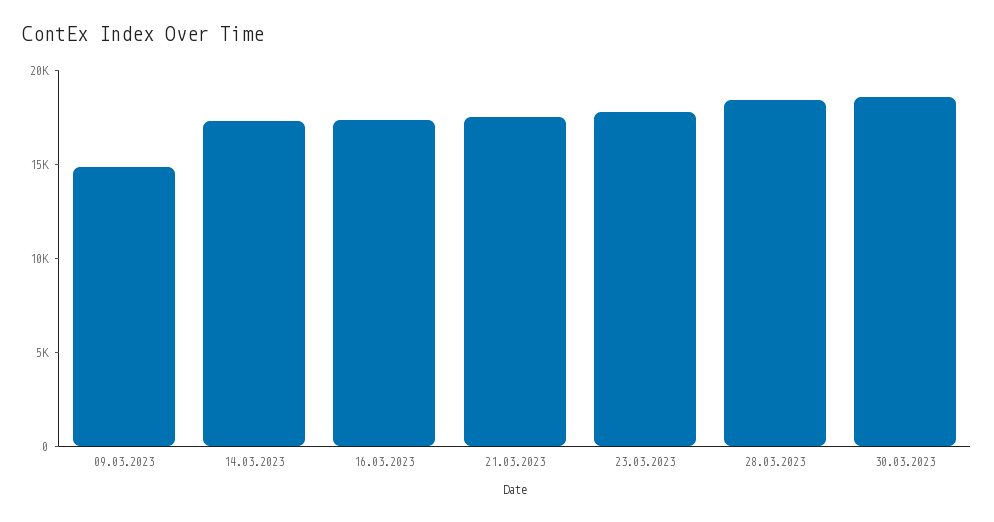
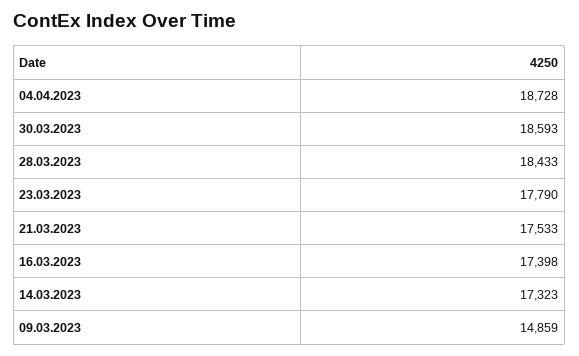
04.04.2023: none -> 18728

